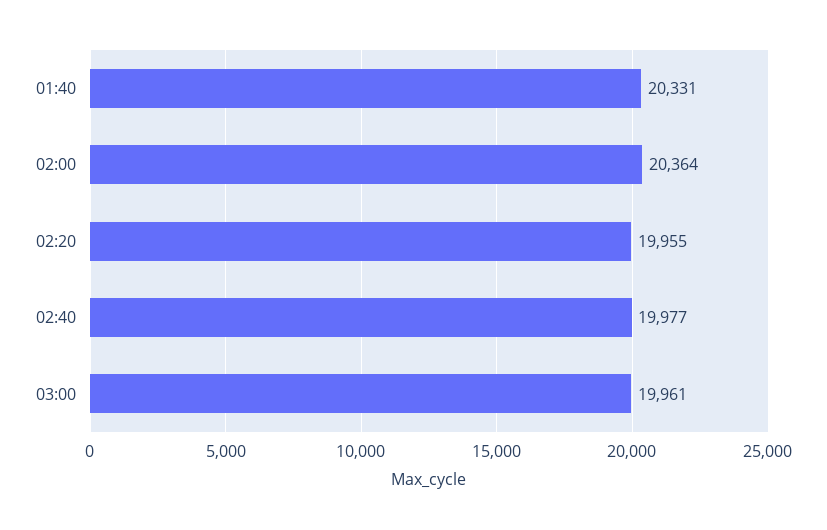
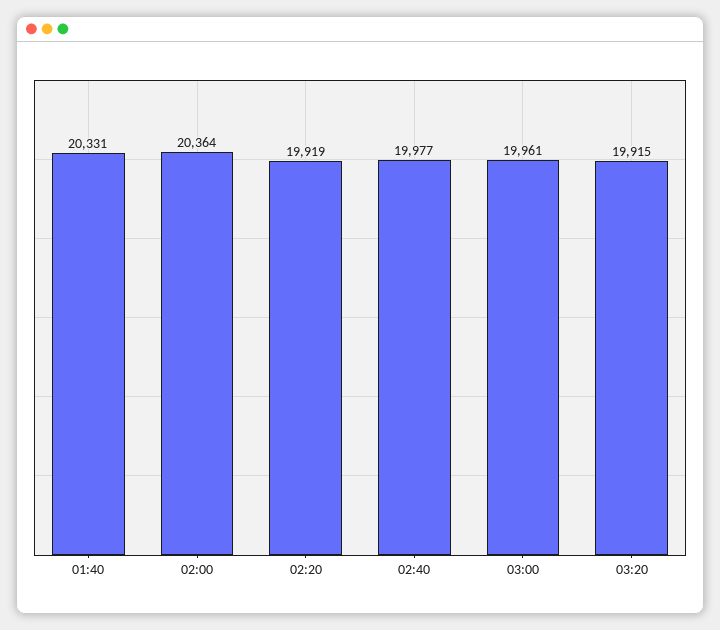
02:20: 19955 -> 19919
03:20: none -> 19915

